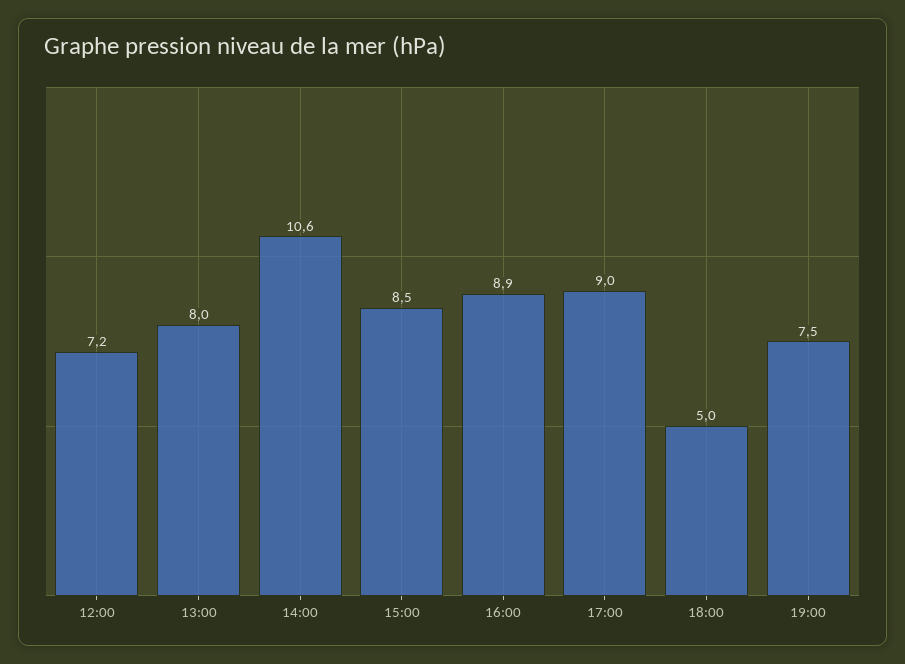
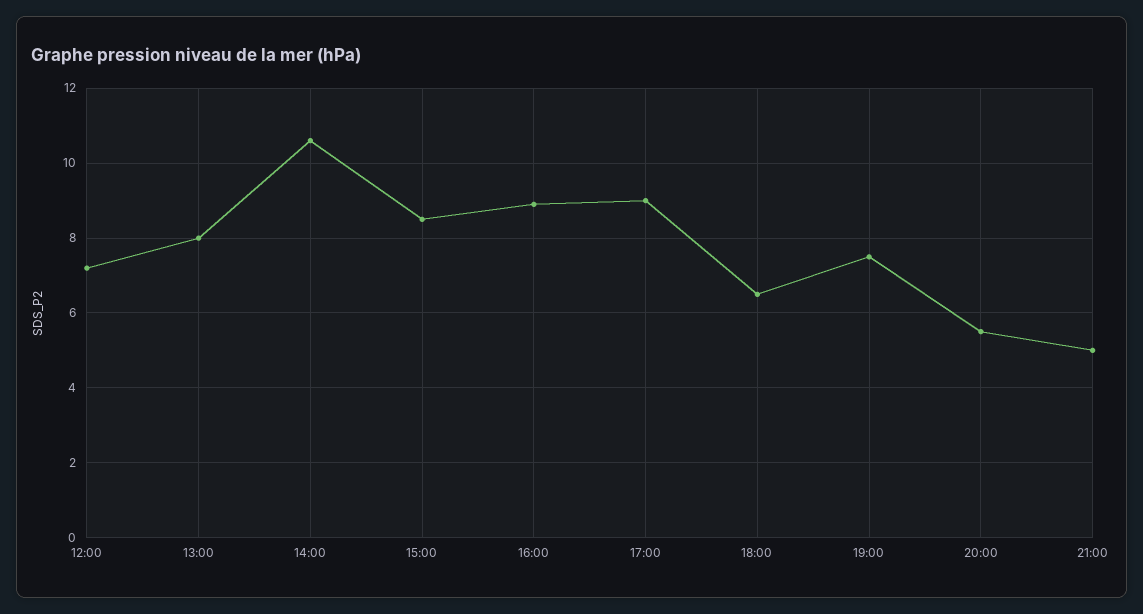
18:00: 5 -> 6.5
20:00: none -> 5.5
21:00: none -> 5

